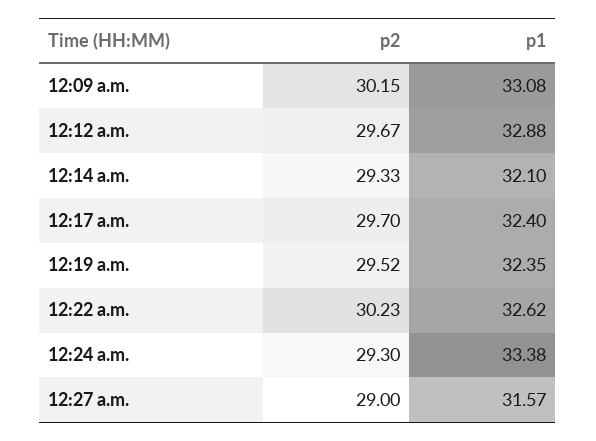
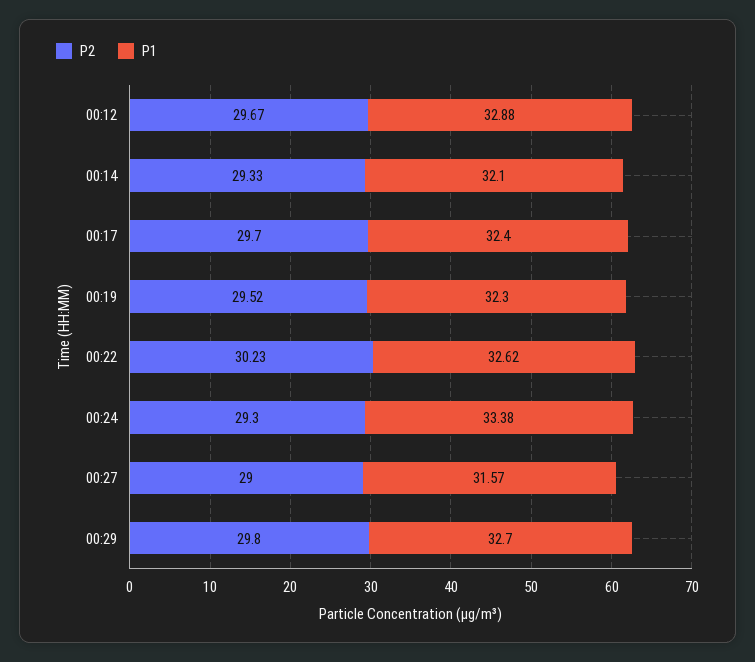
p2, 12:09 a.m.: 30.15 -> none
p1, 12:09 a.m.: 33.08 -> none
p1, 12:19 a.m.: 32.35 -> 32.3
p2, 00:29: none -> 29.8
p1, 00:29: none -> 32.7

